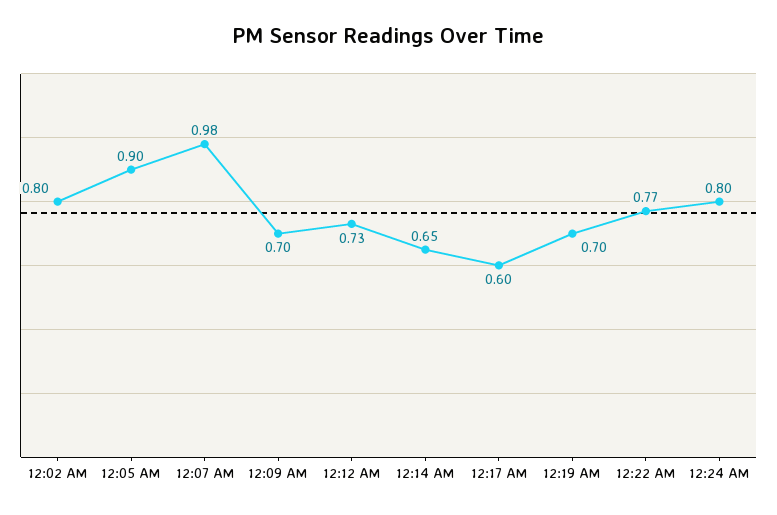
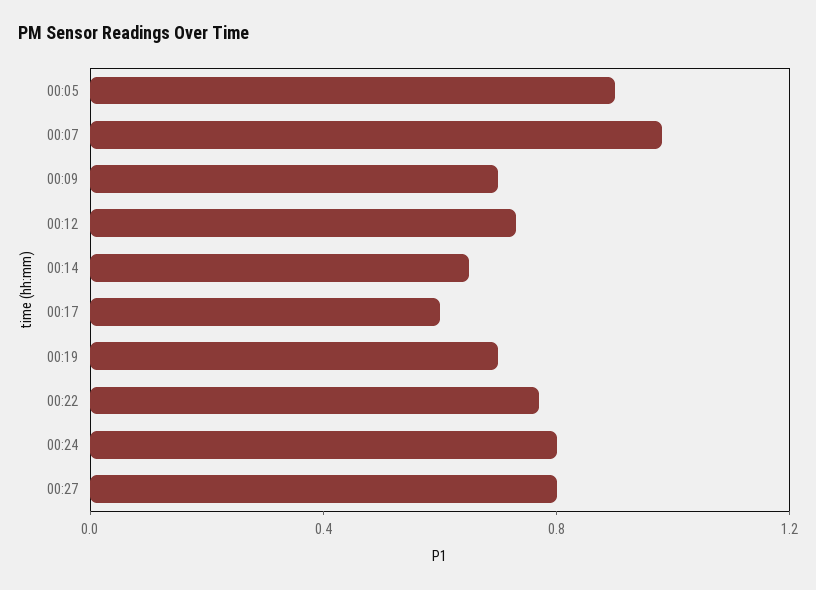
12:02 AM: 0.8 -> none
00:27: none -> 0.8

